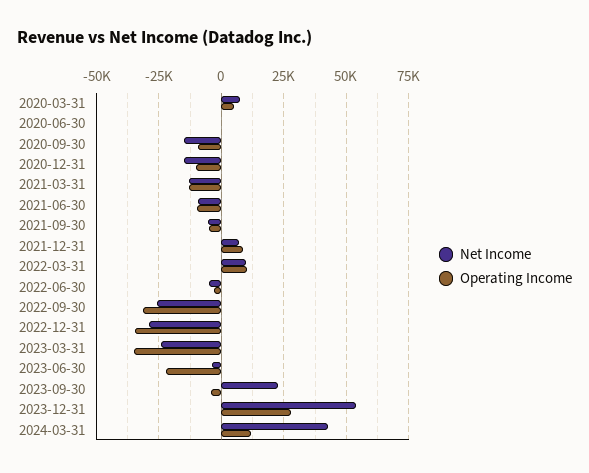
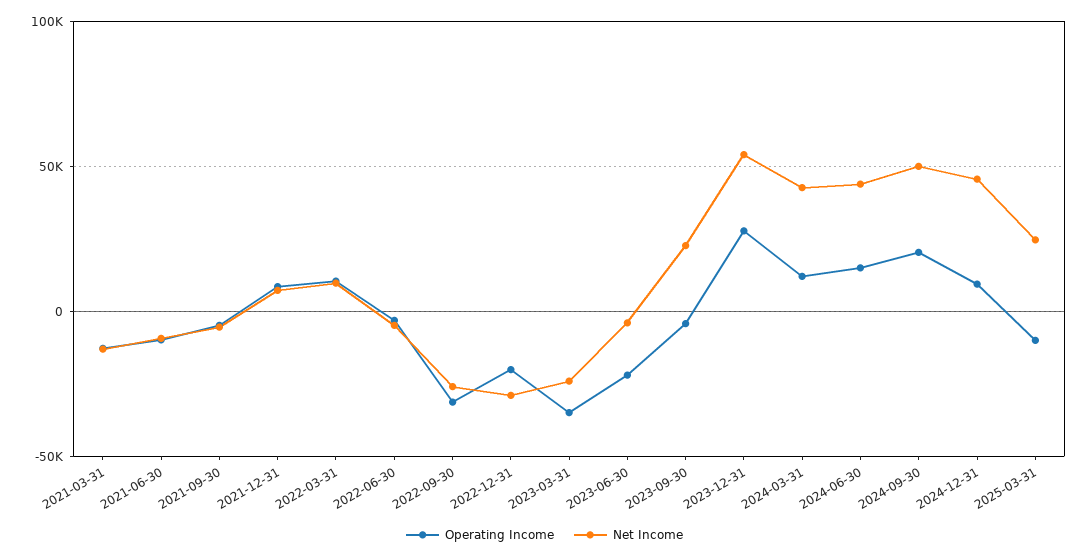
Net Income, 2020-03-31: 7500 -> none
Operating Income, 2020-03-31: 5000 -> none
Net Income, 2020-06-30: 0 -> none
Operating Income, 2020-06-30: 0 -> none
Net Income, 2020-09-30: -15000 -> none
Operating Income, 2020-09-30: -10000 -> none
Net Income, 2020-12-31: -15000 -> none
Operating Income, 2020-12-31: -10000 -> none
Operating Income, 2022-12-31: -35000 -> -20000
Operating Income, 2024-06-30: none -> 15000
Net Income, 2024-06-30: none -> 45000
Operating Income, 2024-09-30: none -> 20000
Net Income, 2024-09-30: none -> 50000
Operating Income, 2024-12-31: none -> 10000
Net Income, 2024-12-31: none -> 45000
Operating Income, 2025-03-31: none -> -10000
Net Income, 2025-03-31: none -> 25000

